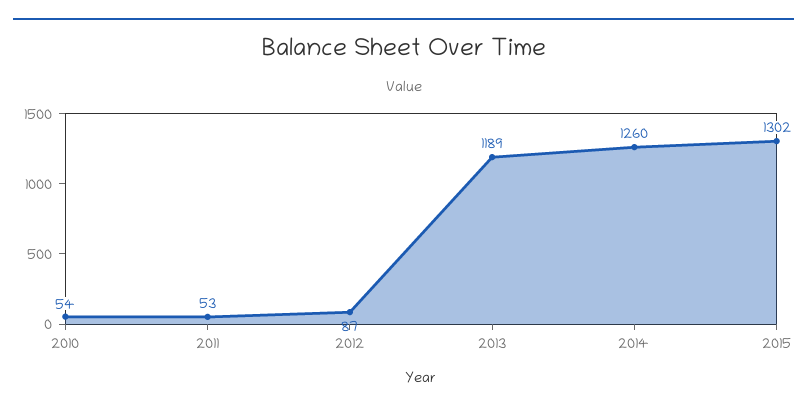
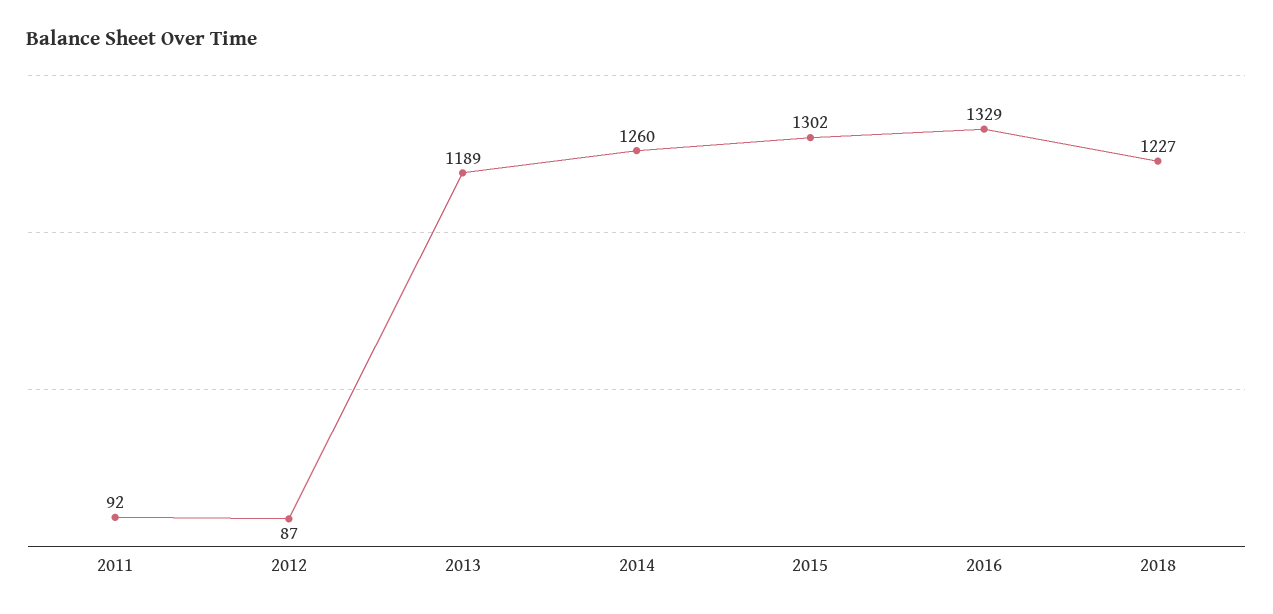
2010: 54 -> none
2011: 53 -> 92
2016: none -> 1329
2018: none -> 1227

